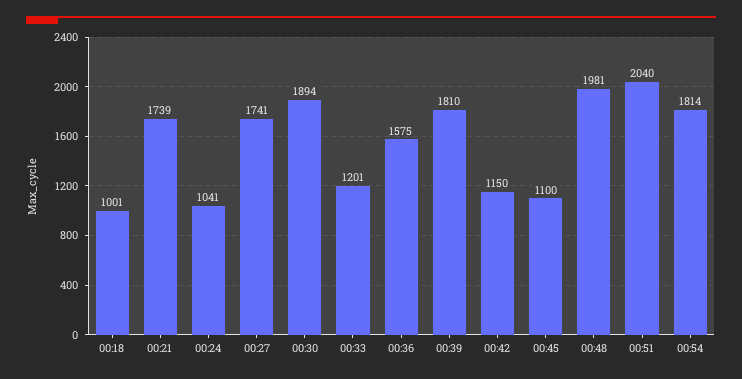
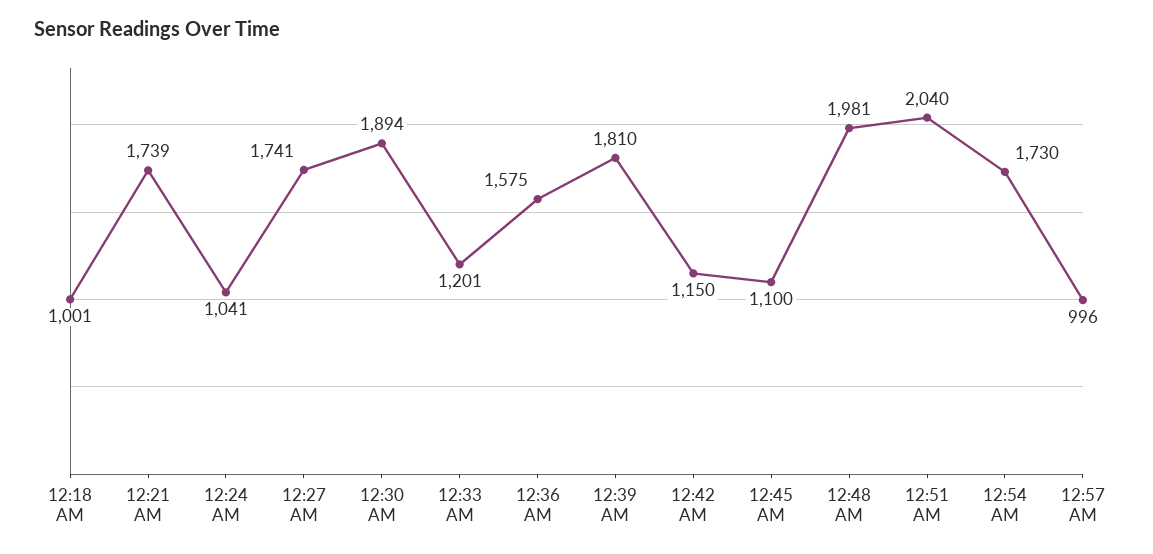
00:54: 1814 -> 1730
12:57 AM: none -> 996

